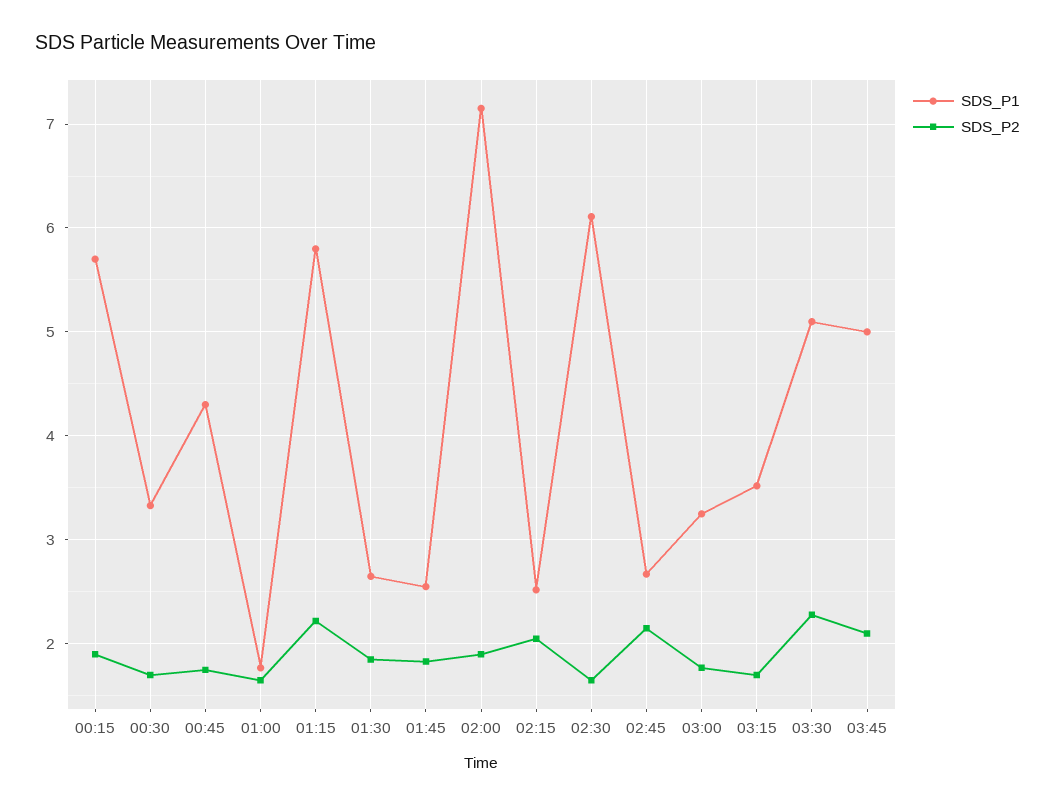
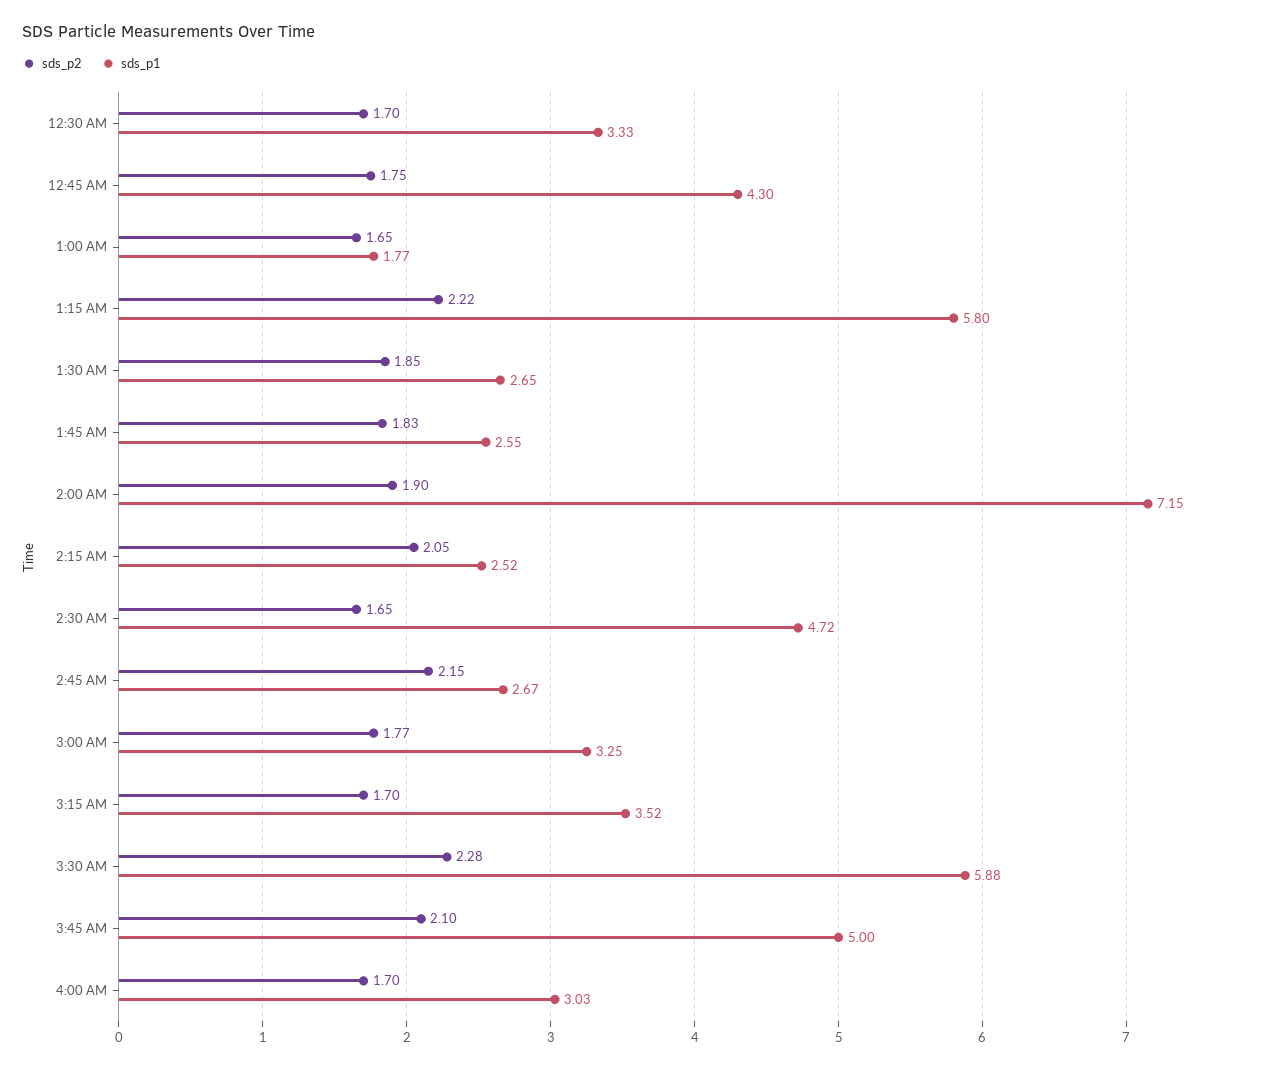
SDS_P1, 00:15: 5.7 -> none
SDS_P2, 00:15: 1.9 -> none
SDS_P1, 02:30: 6.1 -> 4.72
SDS_P1, 03:30: 5.1 -> 5.88
SDS_P2, 4:00 AM: none -> 1.7
SDS_P1, 4:00 AM: none -> 3.03

